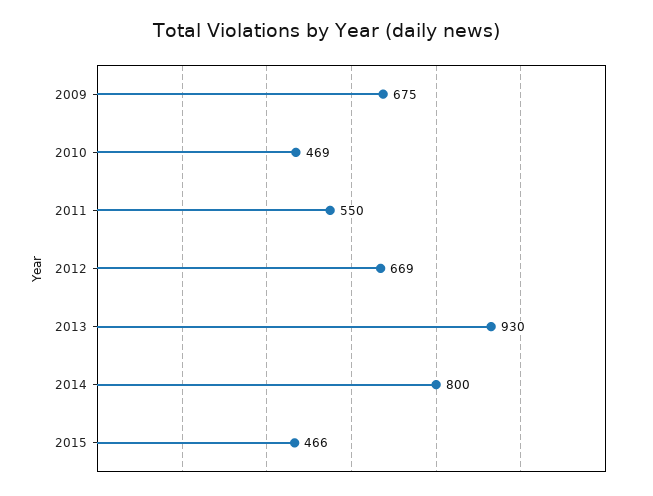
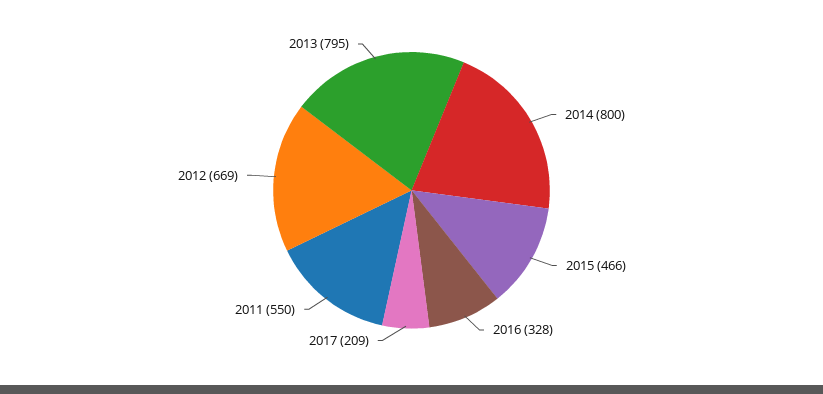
2009: 675 -> none
2010: 469 -> none
2013: 930 -> 795
2016: none -> 328
2017: none -> 209

